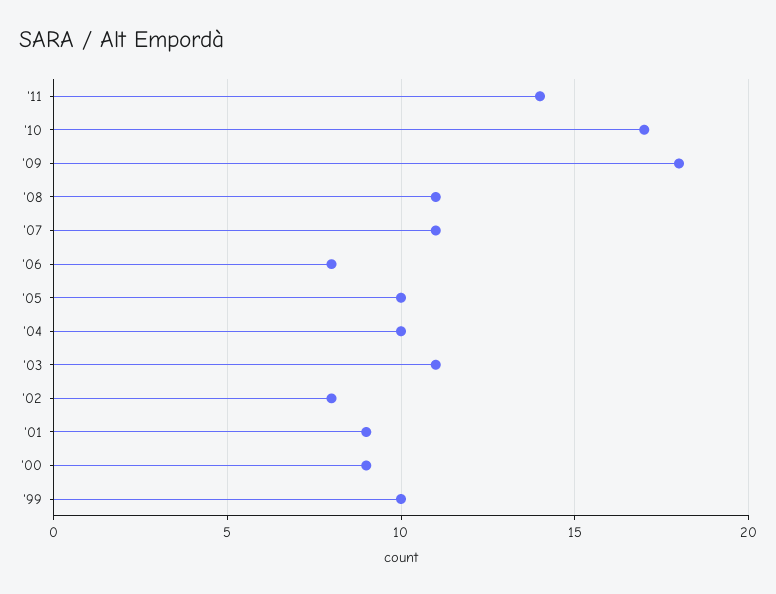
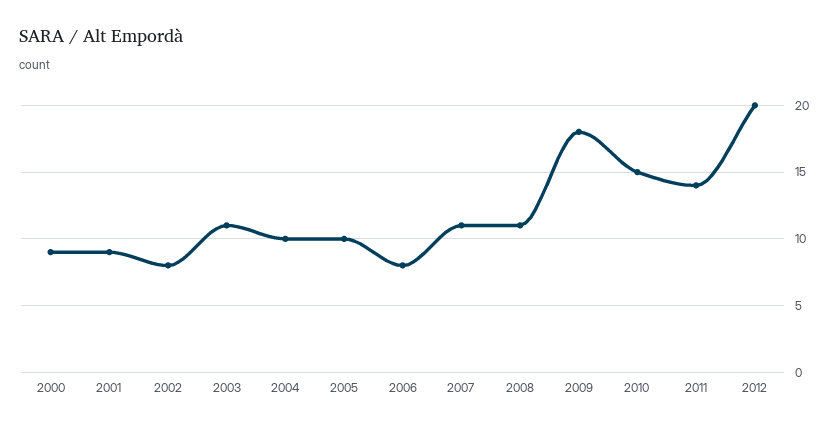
'10: 17 -> 15
'99: 10 -> none
2012: none -> 20

